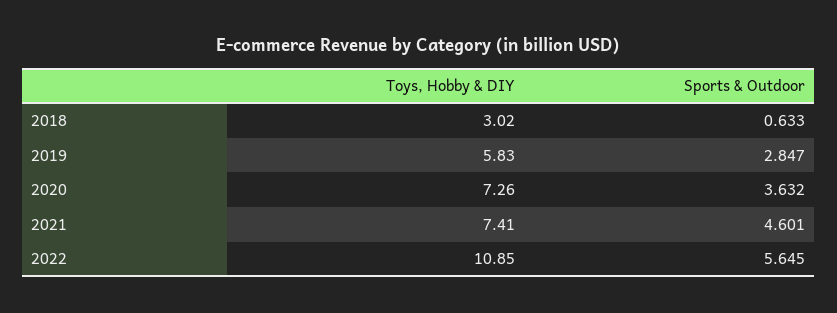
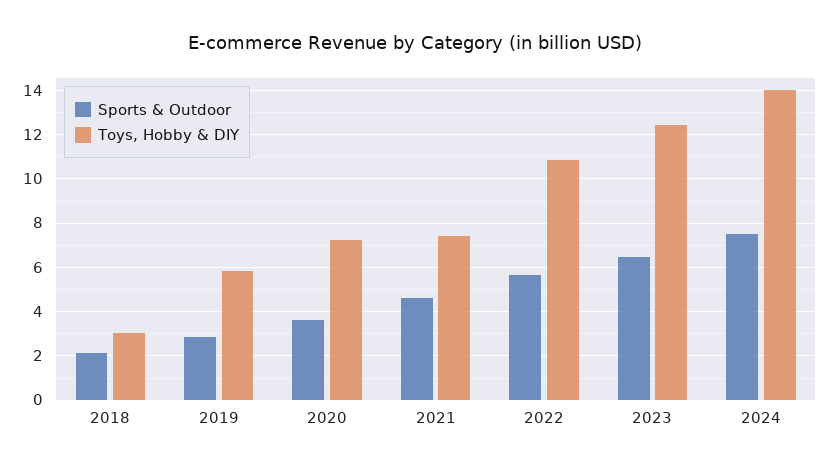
Sports & Outdoor, 2018: 0.633 -> 2
Sports & Outdoor, 2023: none -> 6.5
Toys, Hobby & DIY, 2023: none -> 12.5
Sports & Outdoor, 2024: none -> 7.5
Toys, Hobby & DIY, 2024: none -> 14

